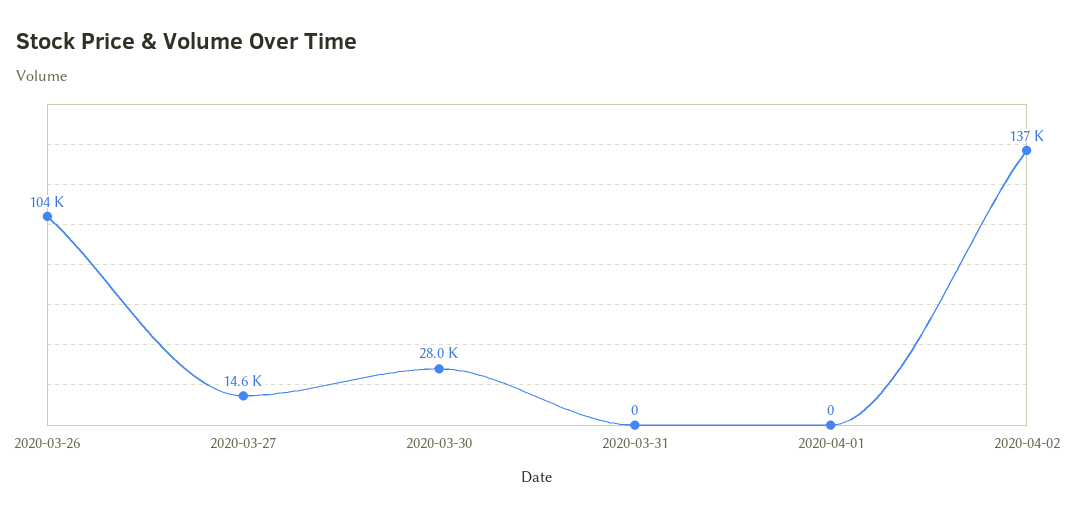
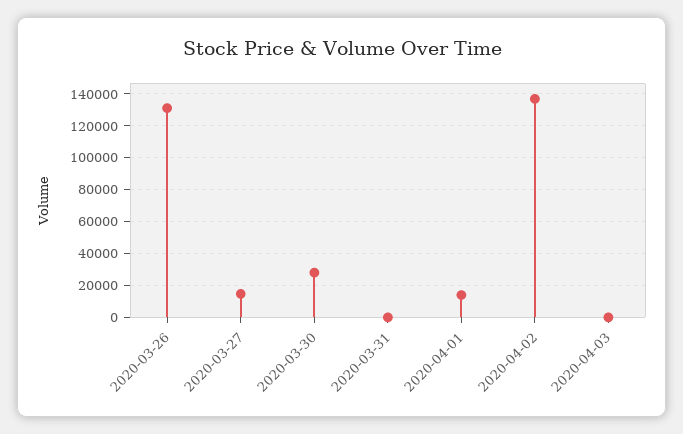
2020-03-26: 104000 -> 130000
2020-04-01: 0 -> 15000
2020-04-03: none -> 0

